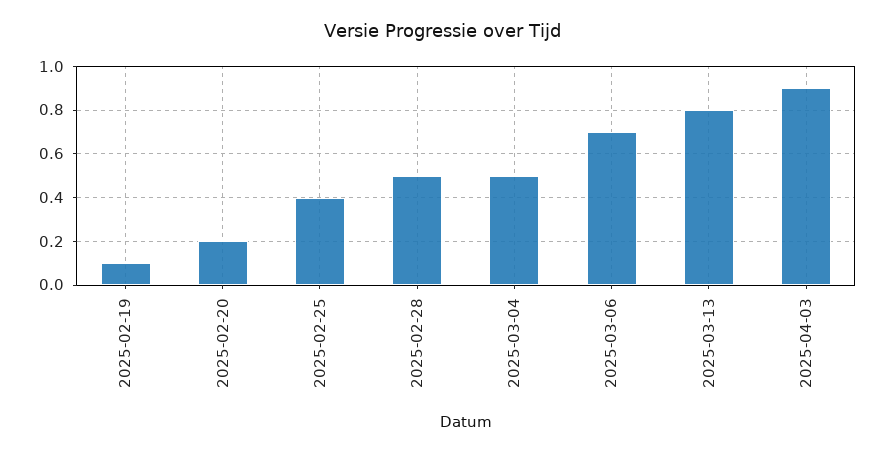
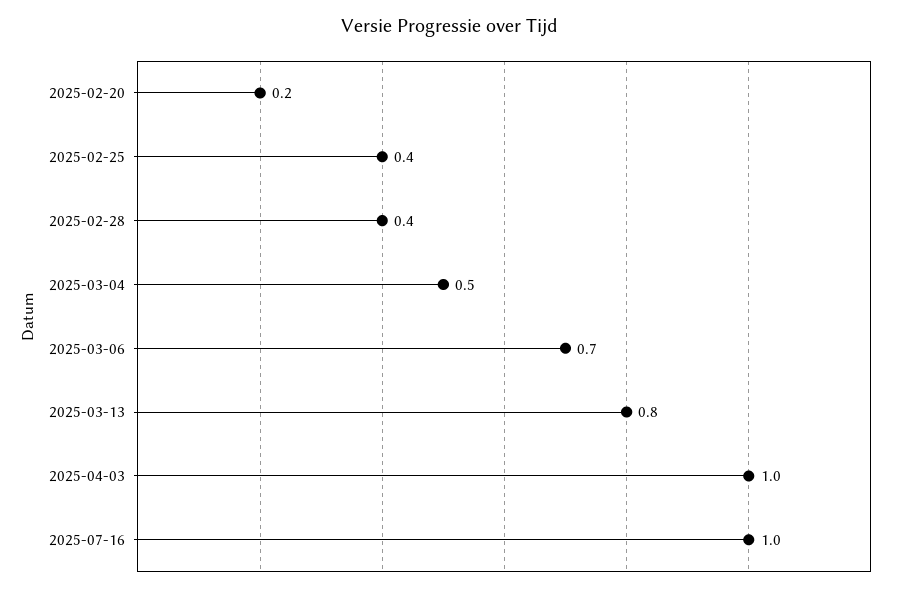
2025-02-19: 0.1 -> none
2025-02-28: 0.5 -> 0.4
2025-04-03: 0.9 -> 1
2025-07-16: none -> 1

